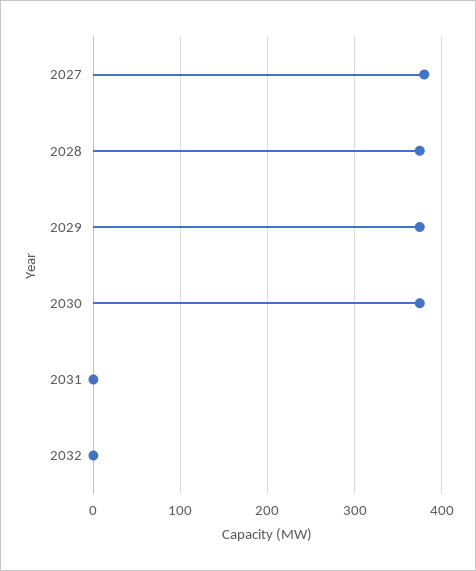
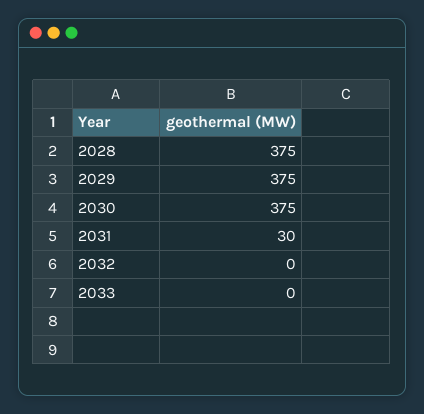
2027: 380 -> none
2031: 0 -> 30
2033: none -> 0

